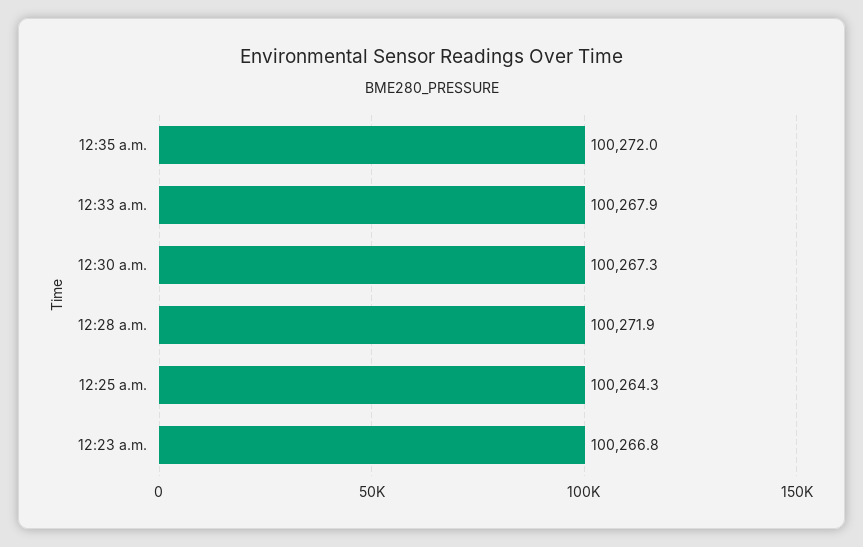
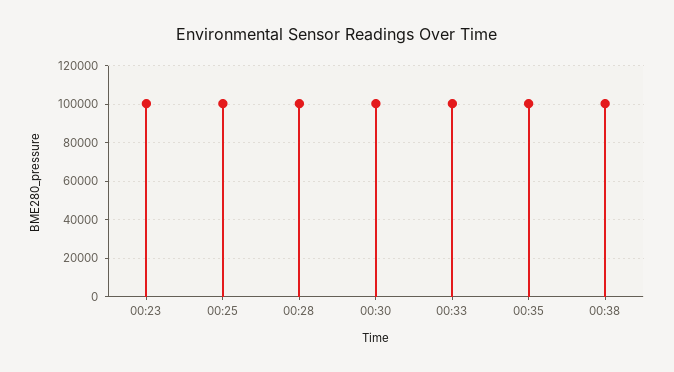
00:38: none -> 100000

